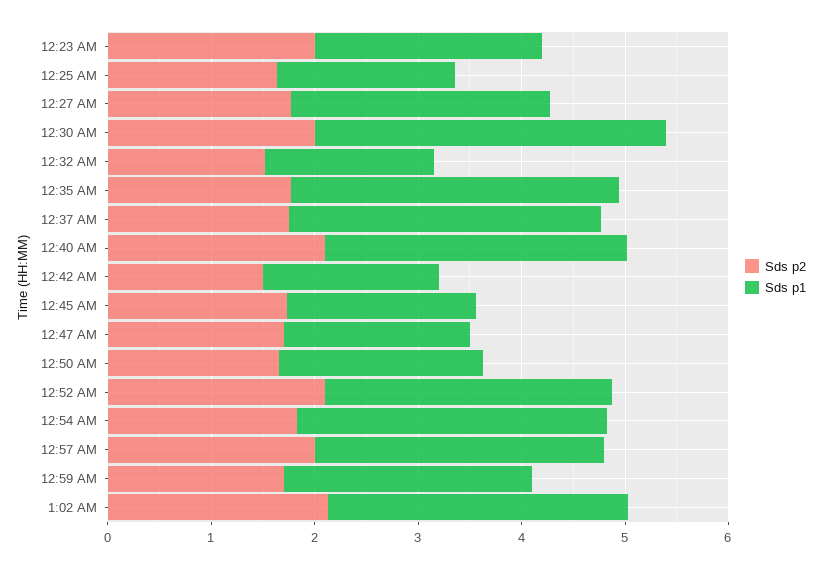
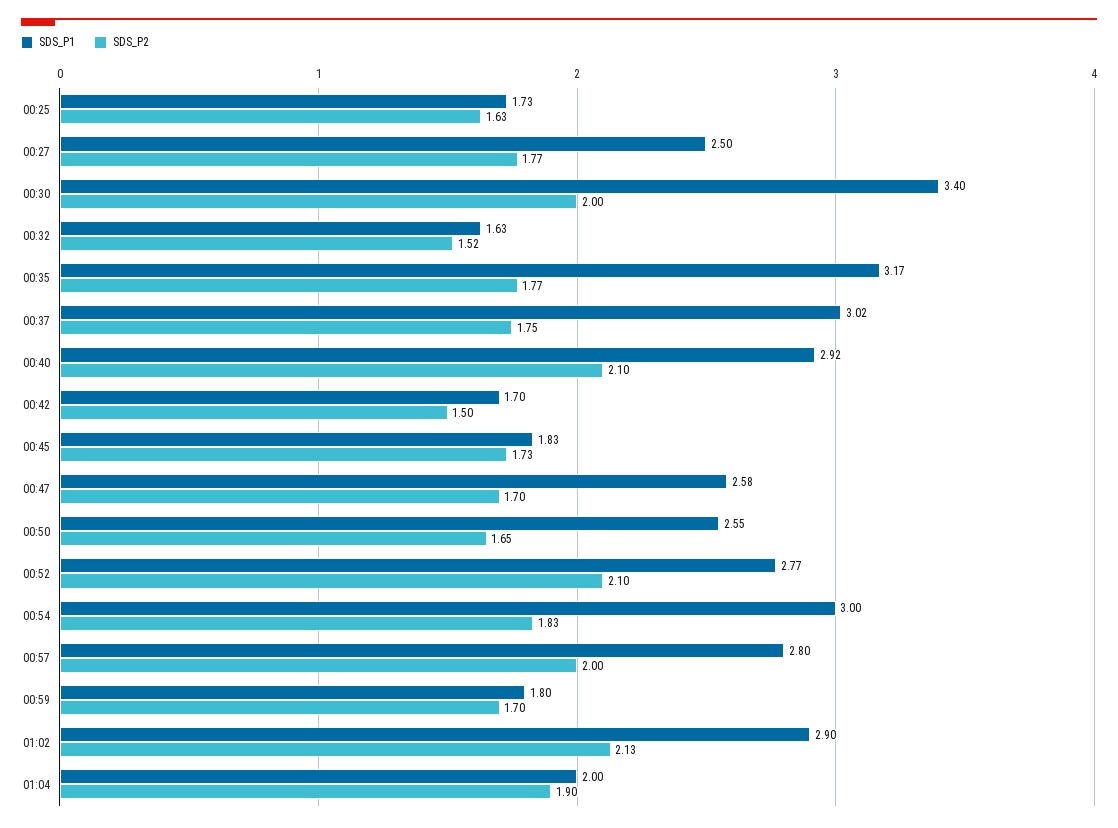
Sds p2, 12:23 AM: 2 -> none
Sds p1, 12:23 AM: 2.2 -> none
Sds p1, 12:47 AM: 1.8 -> 2.58
Sds p1, 12:50 AM: 2 -> 2.55
Sds p1, 12:59 AM: 2.4 -> 1.8
Sds p1, 01:04: none -> 2
Sds p2, 01:04: none -> 1.9

